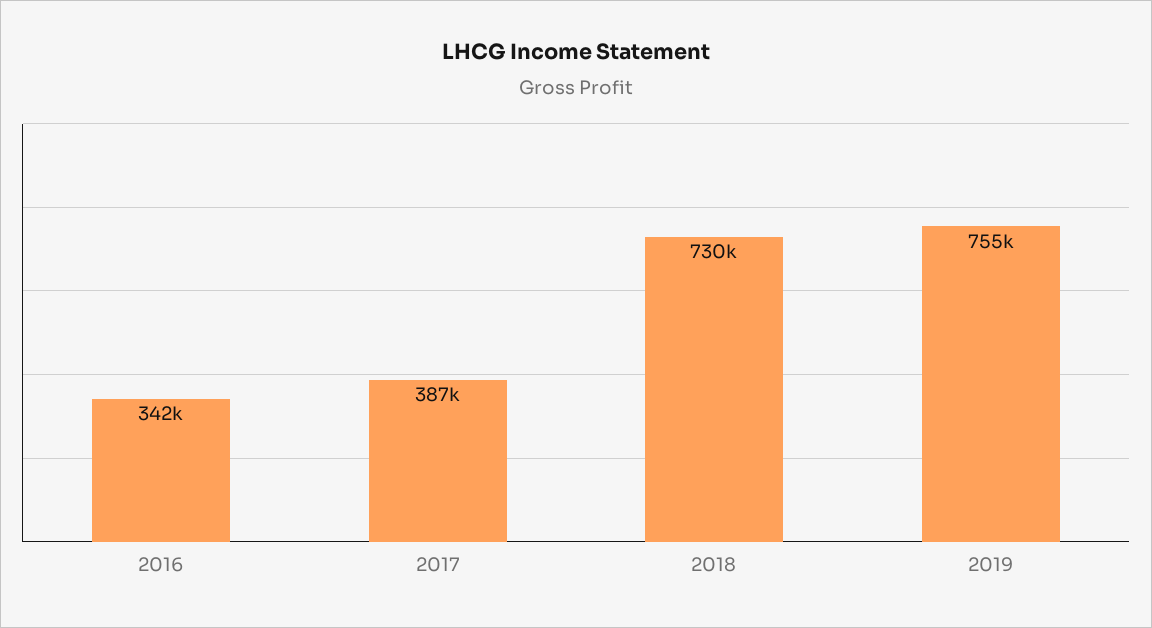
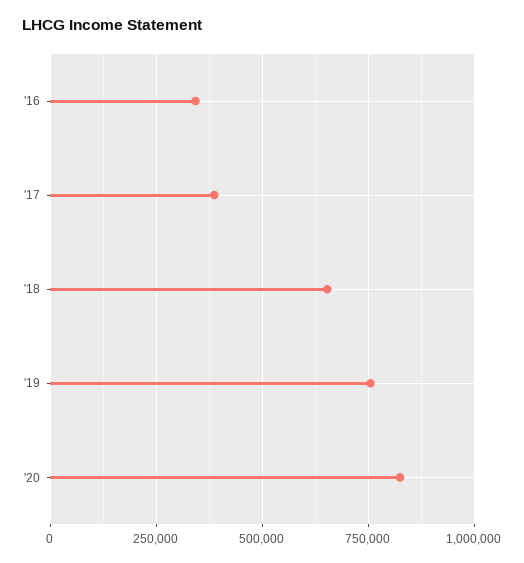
2018: 730000 -> 650000
'20: none -> 825000

